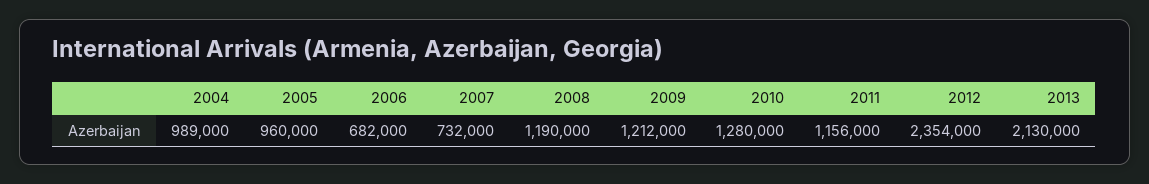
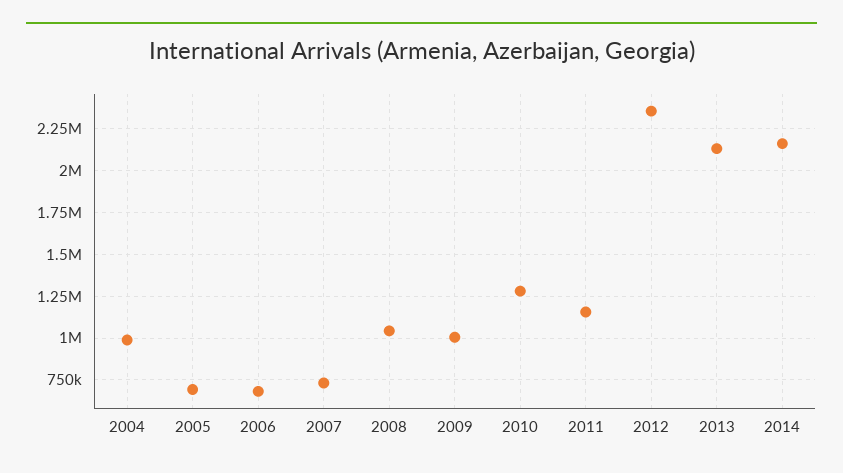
2005: 960000 -> 700000
2008: 1190000 -> 1050000
2009: 1212000 -> 1000000
2014: none -> 2150000

